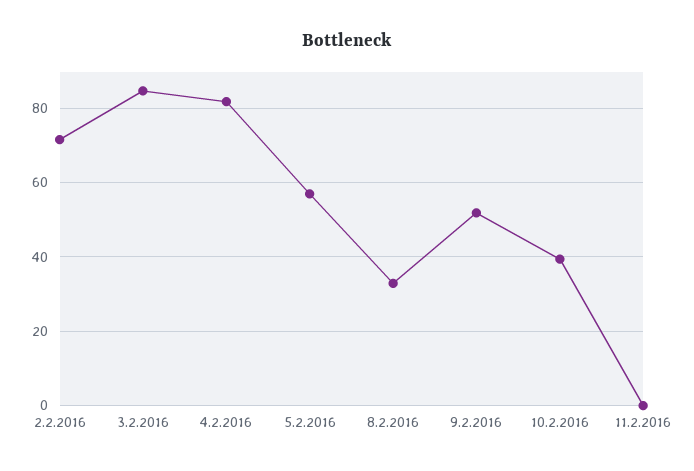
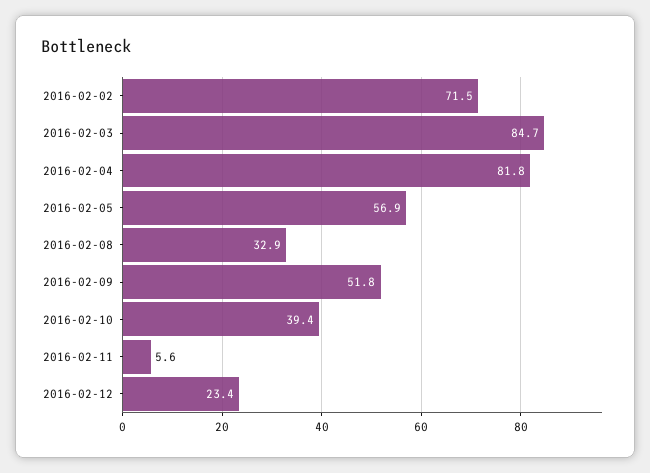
11.2.2016: 0 -> 5.6
2016-02-12: none -> 23.4

